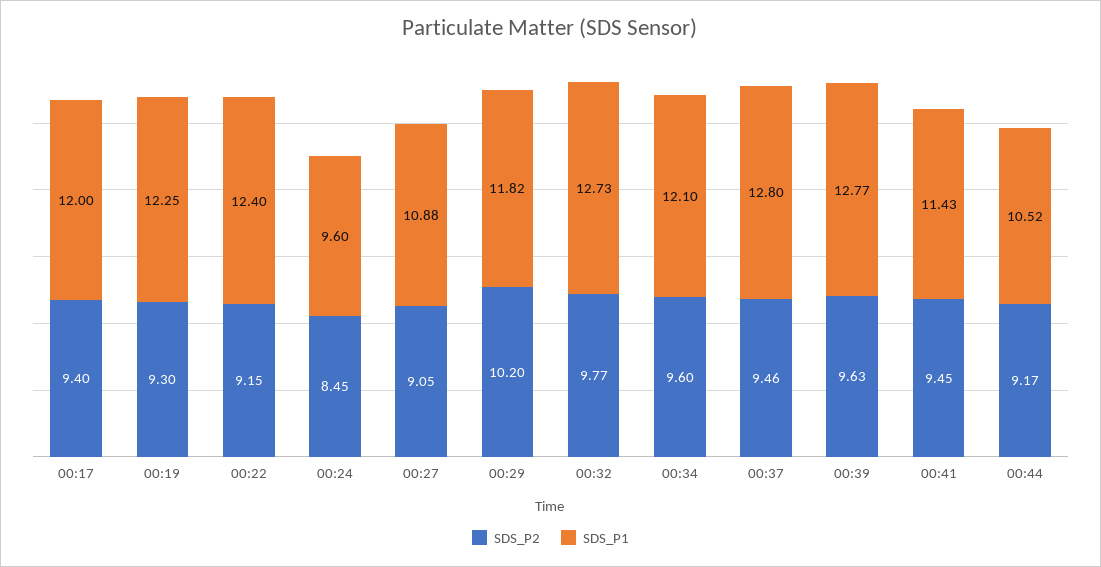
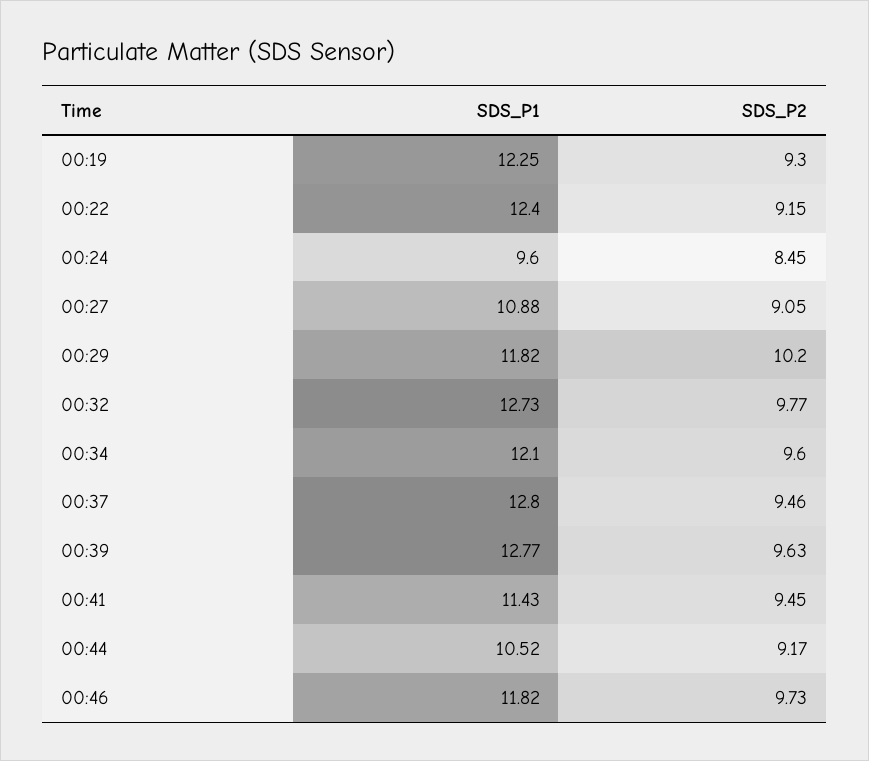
SDS_P2, 00:17: 9.4 -> none
SDS_P1, 00:17: 12 -> none
SDS_P1, 00:46: none -> 11.82
SDS_P2, 00:46: none -> 9.73

